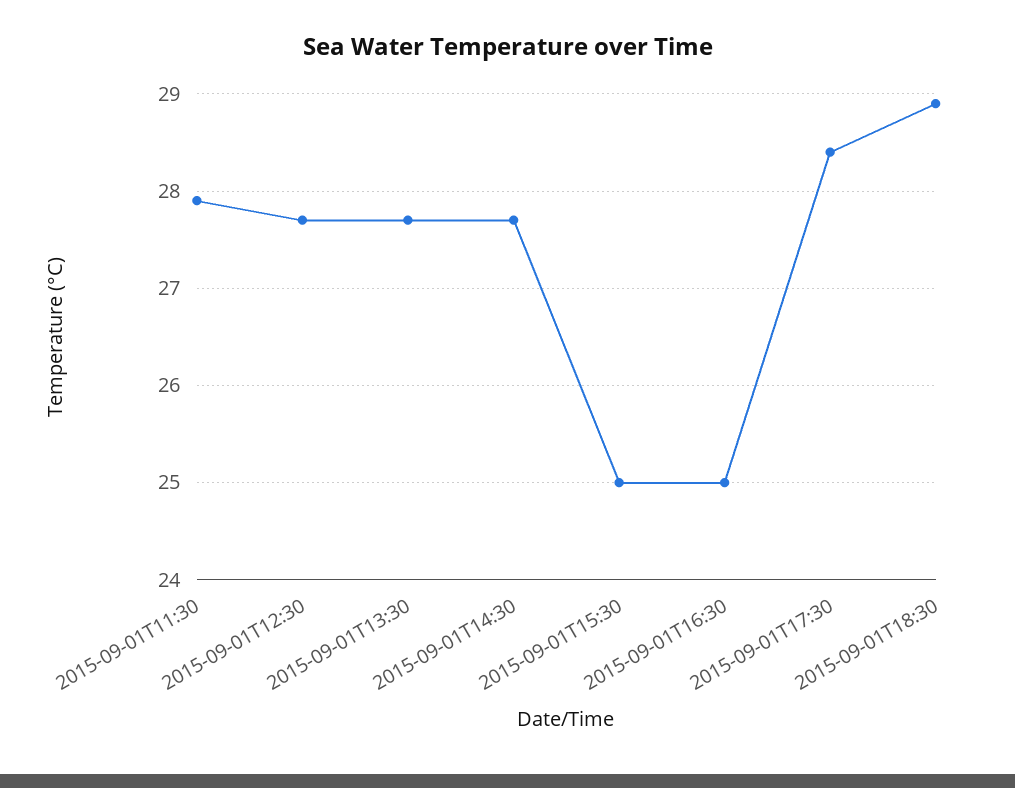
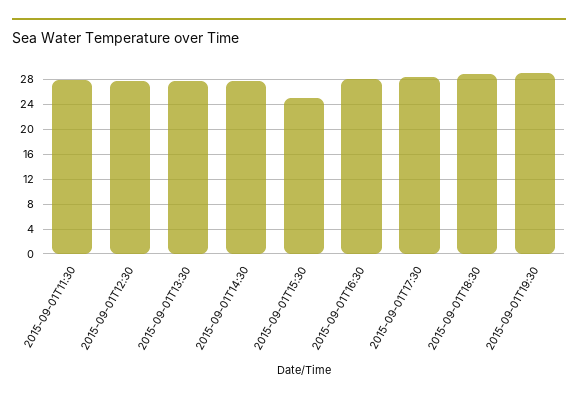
2015-09-01T16:30: 25 -> 28
2015-09-01T19:30: none -> 29

